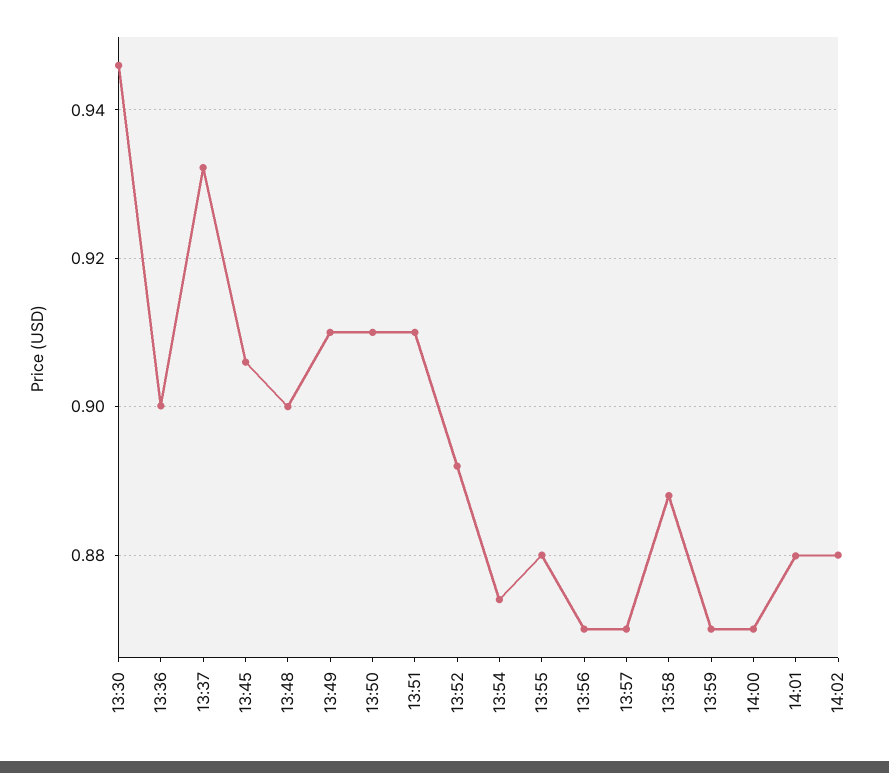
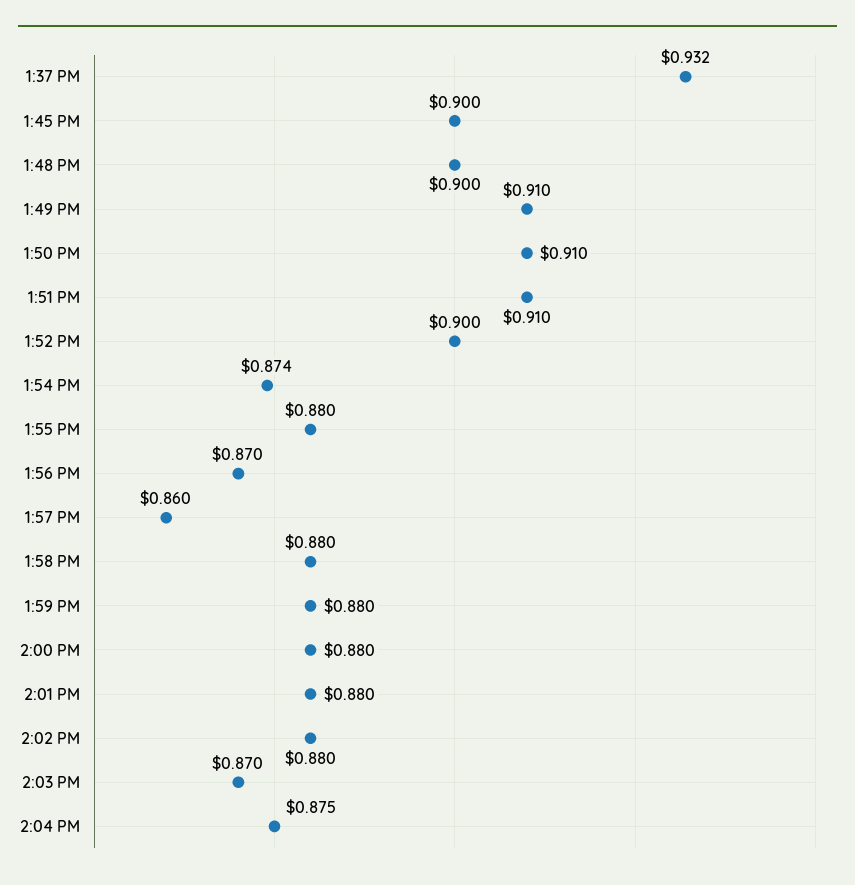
13:30: 0.946 -> none
13:36: 0.9 -> none
13:45: 0.906 -> 0.9
13:52: 0.892 -> 0.9
13:57: 0.87 -> 0.86
13:58: 0.888 -> 0.88
13:59: 0.87 -> 0.88
14:00: 0.87 -> 0.88
2:03 PM: none -> 0.87
2:04 PM: none -> 0.875

